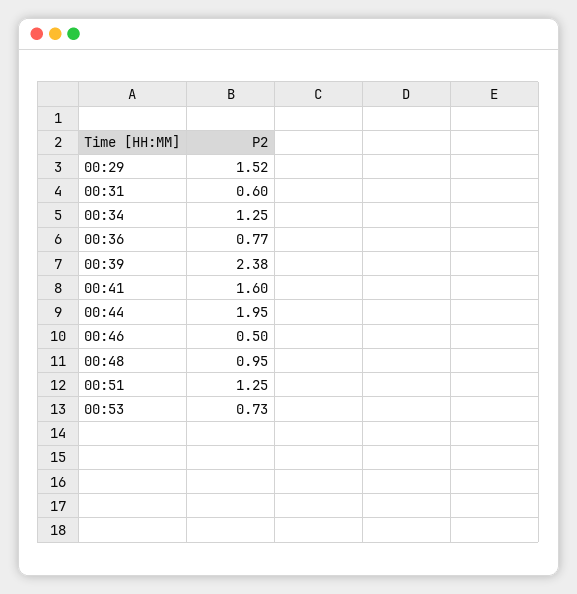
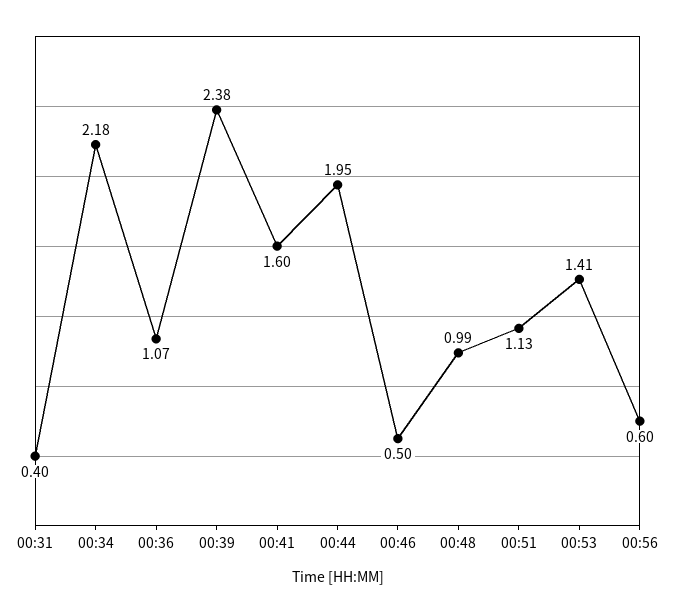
00:29: 1.52 -> none
00:31: 0.6 -> 0.4
00:34: 1.25 -> 2.18
00:36: 0.77 -> 1.07
00:48: 0.95 -> 0.99
00:51: 1.25 -> 1.13
00:53: 0.73 -> 1.41
00:56: none -> 0.6

